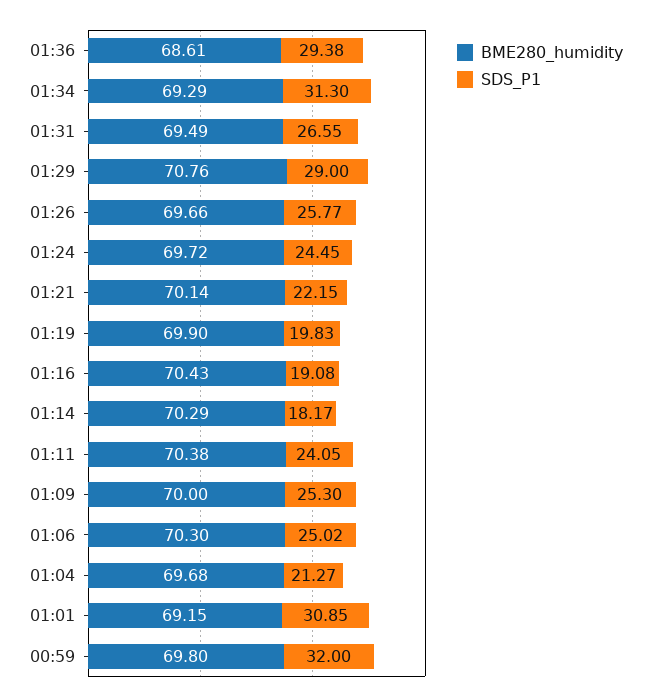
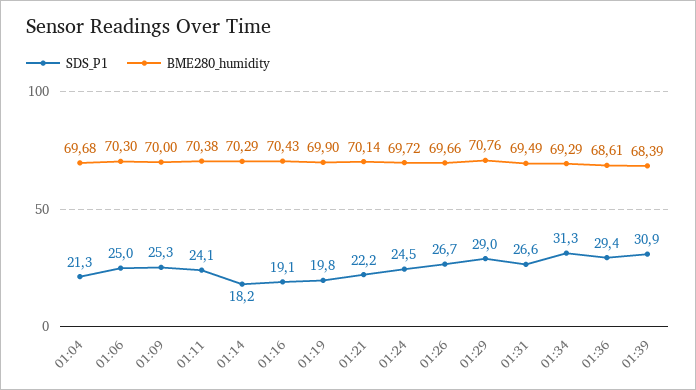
SDS_P1, 01:26: 25.77 -> 26.7
BME280_humidity, 01:01: 69.15 -> none
SDS_P1, 01:01: 30.85 -> none
BME280_humidity, 00:59: 69.8 -> none
SDS_P1, 00:59: 32 -> none
SDS_P1, 01:39: none -> 30.9
BME280_humidity, 01:39: none -> 68.39

